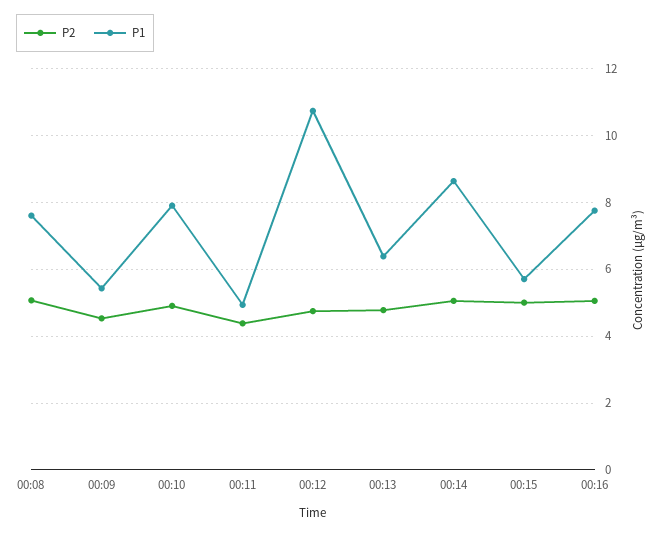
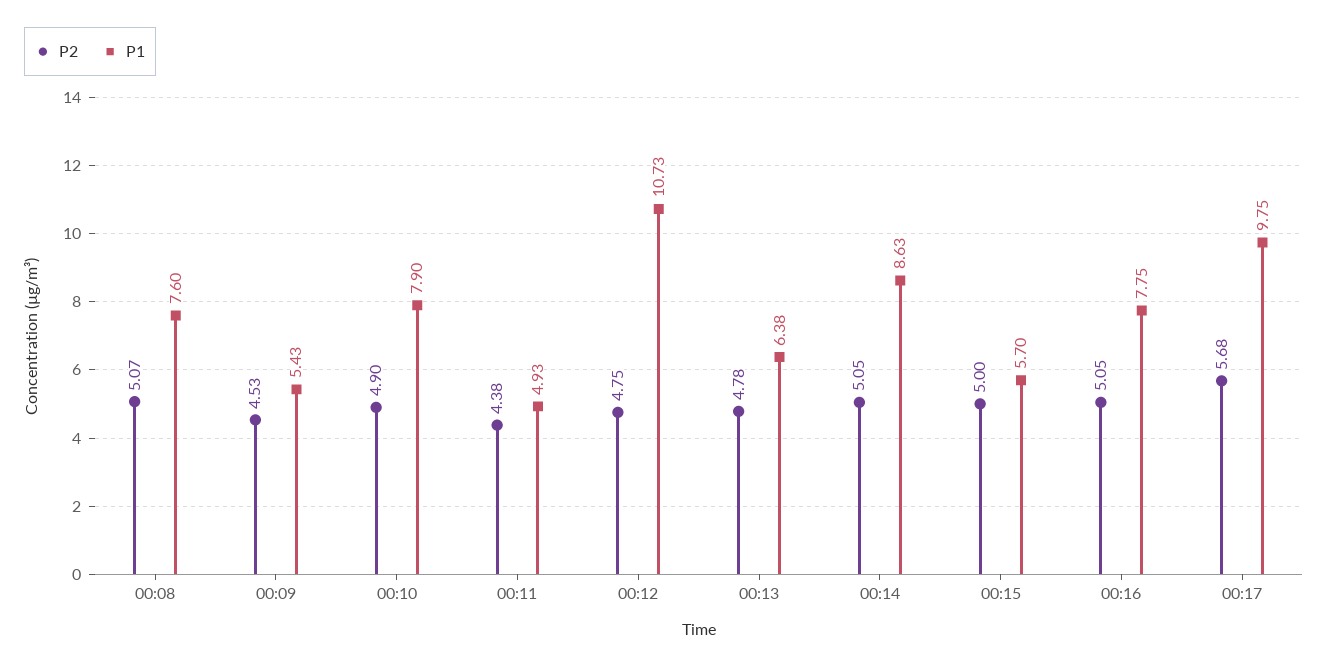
P2, 00:17: none -> 5.68
P1, 00:17: none -> 9.75

